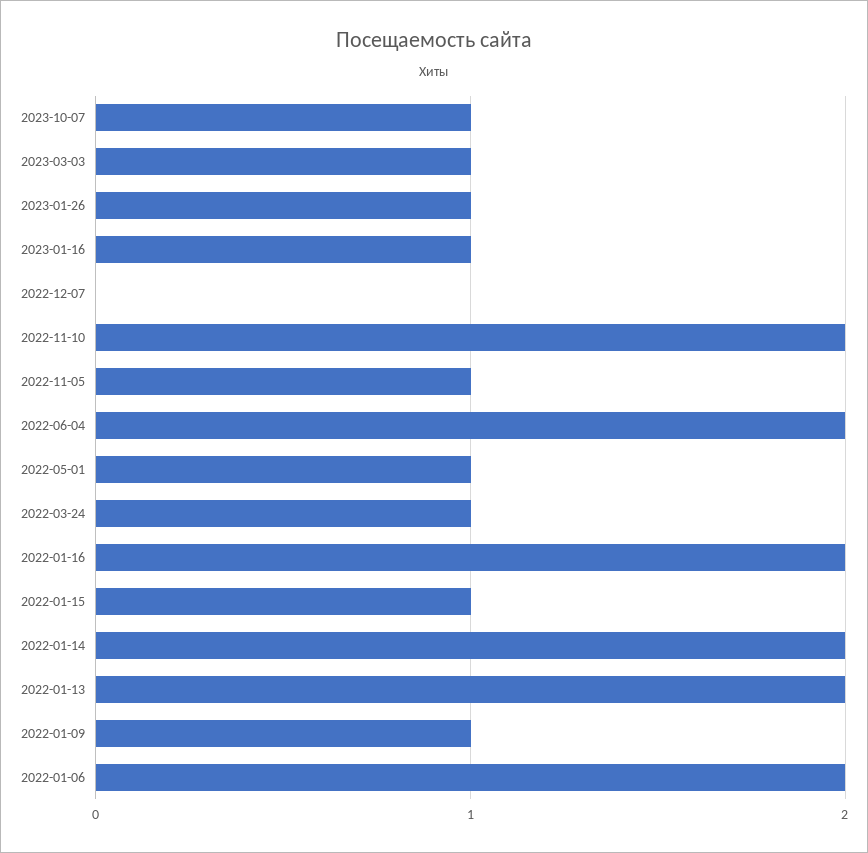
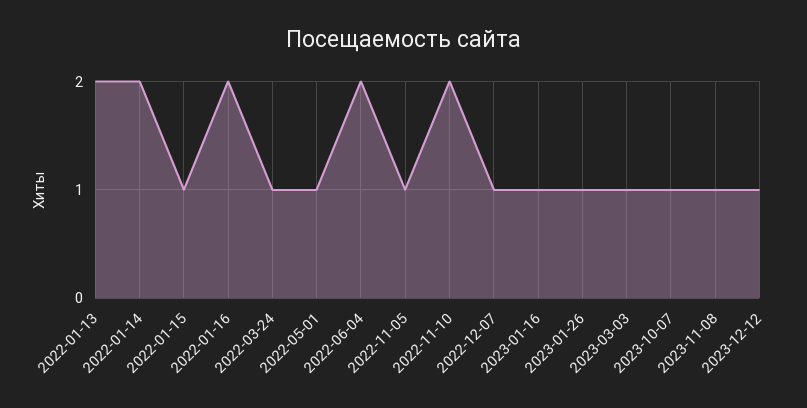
2022-12-07: 0 -> 1
2022-01-09: 1 -> none
2022-01-06: 2 -> none
2023-11-08: none -> 1
2023-12-12: none -> 1

